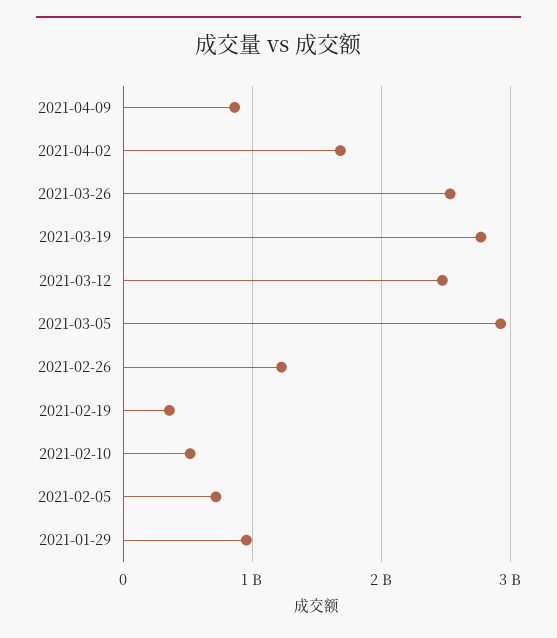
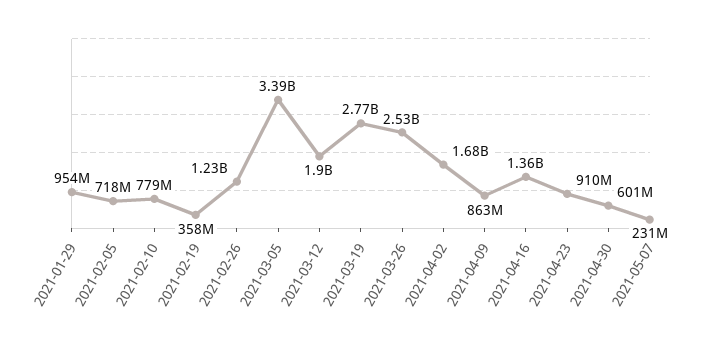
2021-03-12: 2500000000 -> 1900000000
2021-03-05: 2900000000 -> 3390000000
2021-02-10: 500000000 -> 779000000
2021-04-16: none -> 1360000000
2021-04-23: none -> 910000000
2021-04-30: none -> 601000000
2021-05-07: none -> 231000000

